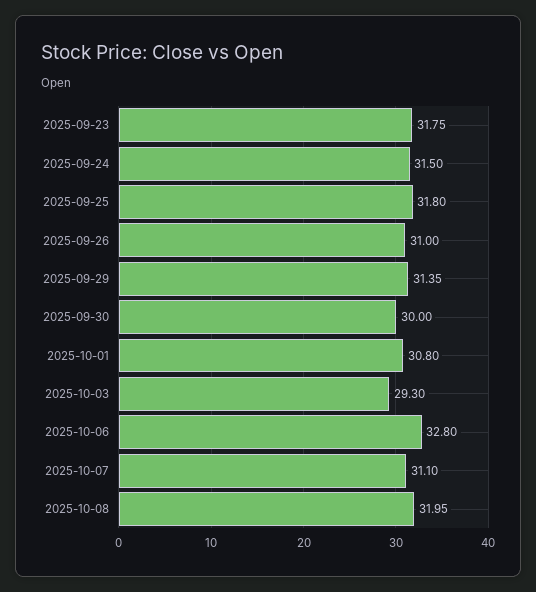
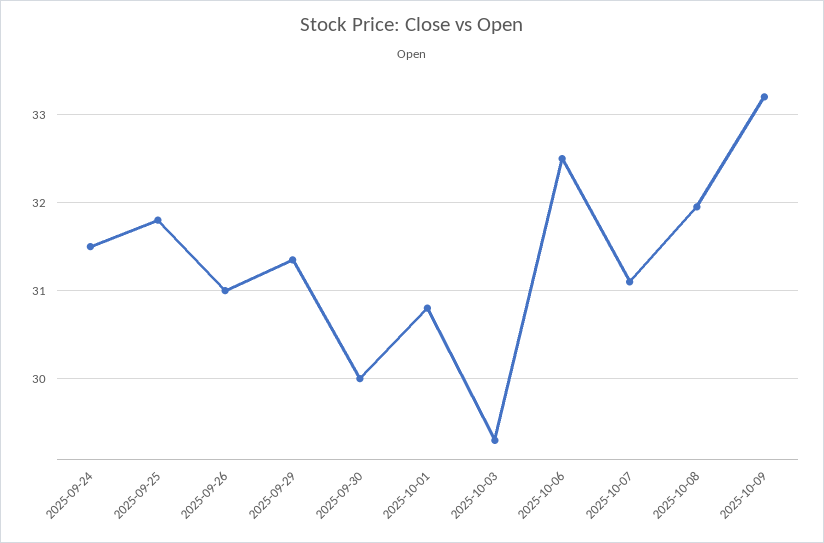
2025-09-23: 31.75 -> none
2025-10-06: 32.8 -> 32.5
2025-10-09: none -> 33.2

